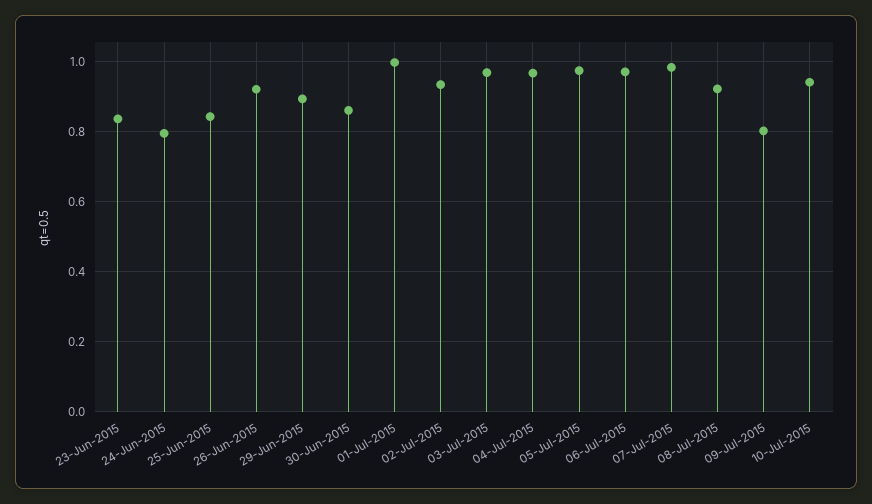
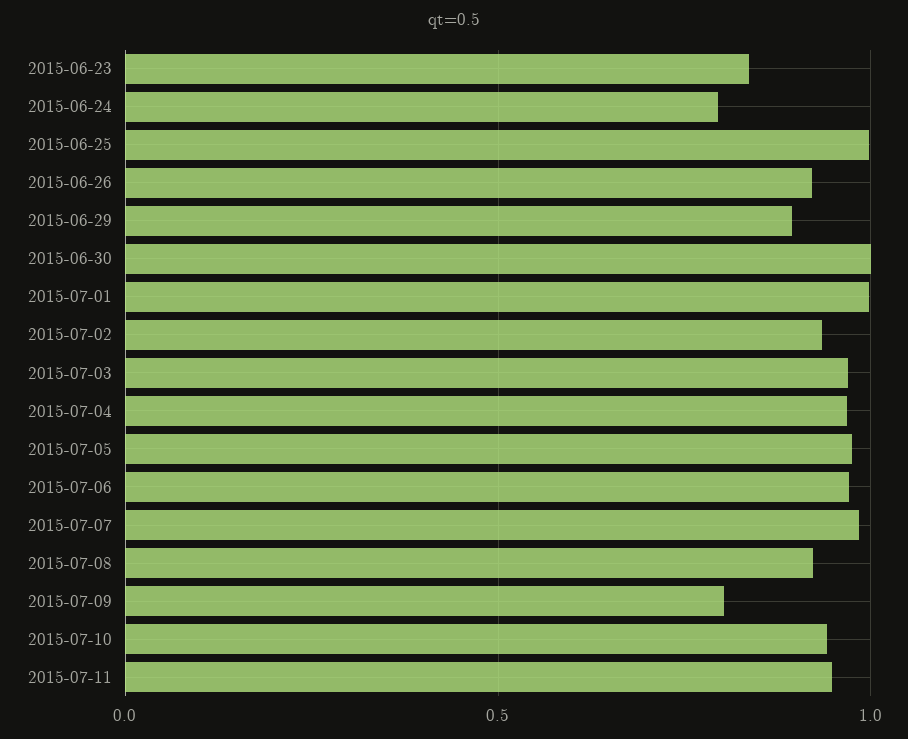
25-Jun-2015: 0.84 -> 1
30-Jun-2015: 0.86 -> 1
2015-07-11: none -> 0.95

